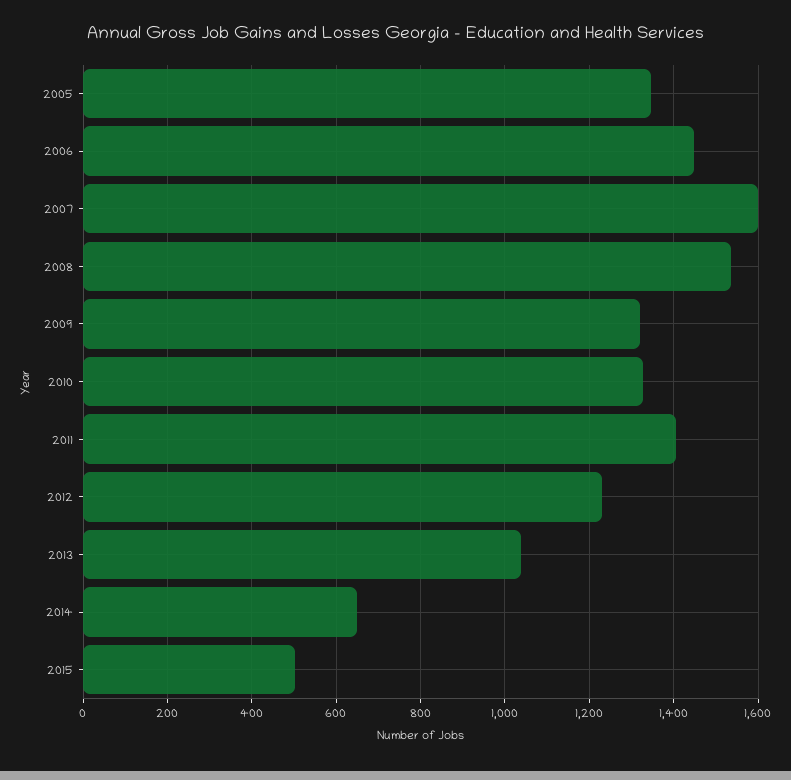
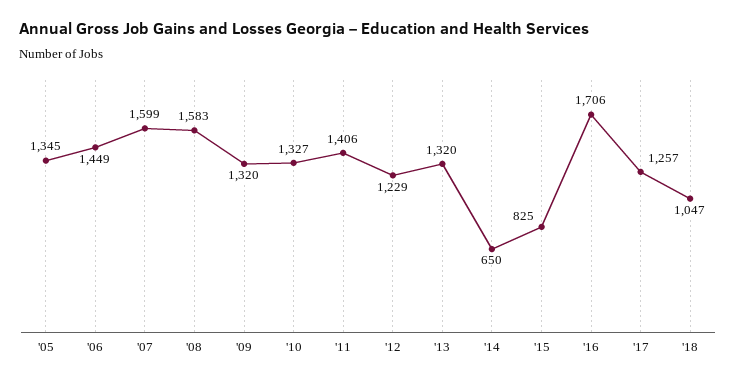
2008: 1540 -> 1583
2013: 1040 -> 1320
2015: 500 -> 825
'16: none -> 1706
'17: none -> 1257
'18: none -> 1047

